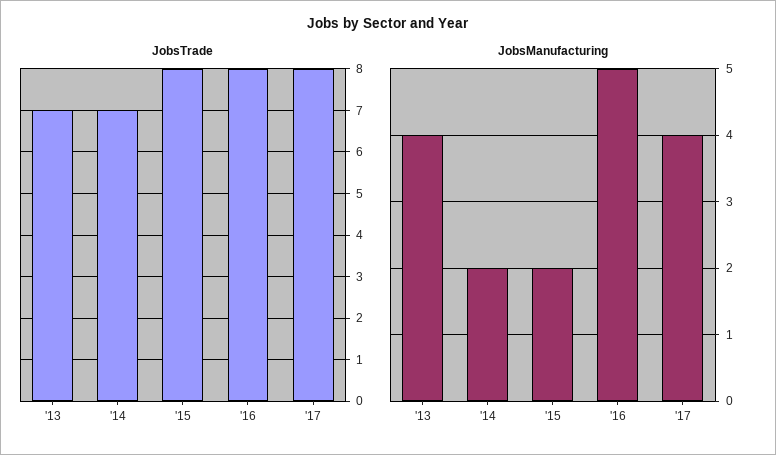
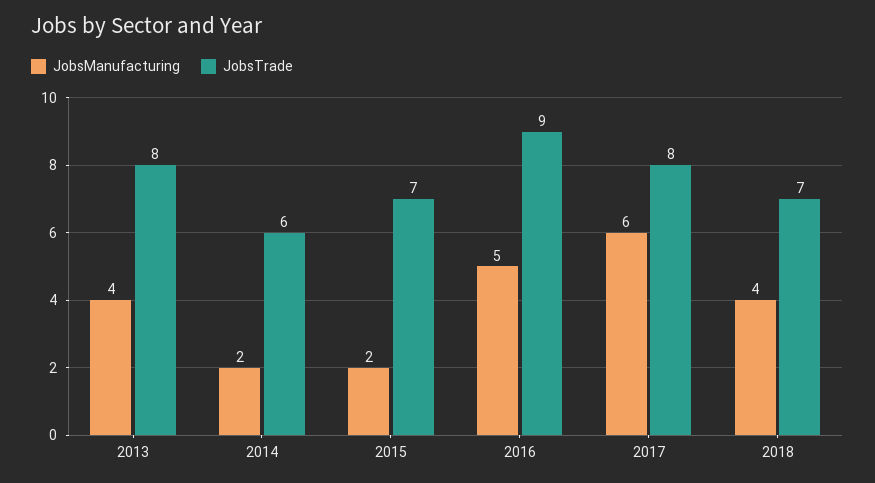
JobsTrade, '13: 7 -> 8
JobsTrade, '14: 7 -> 6
JobsTrade, '15: 8 -> 7
JobsTrade, '16: 8 -> 9
JobsManufacturing, '17: 4 -> 6
JobsManufacturing, 2018: none -> 4
JobsTrade, 2018: none -> 7

